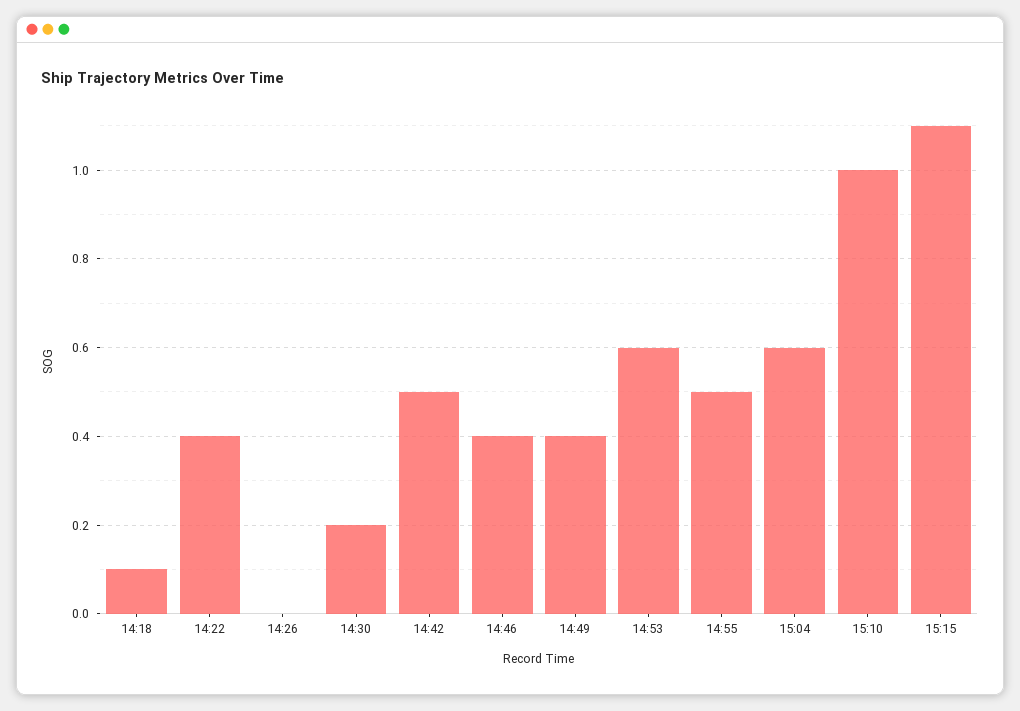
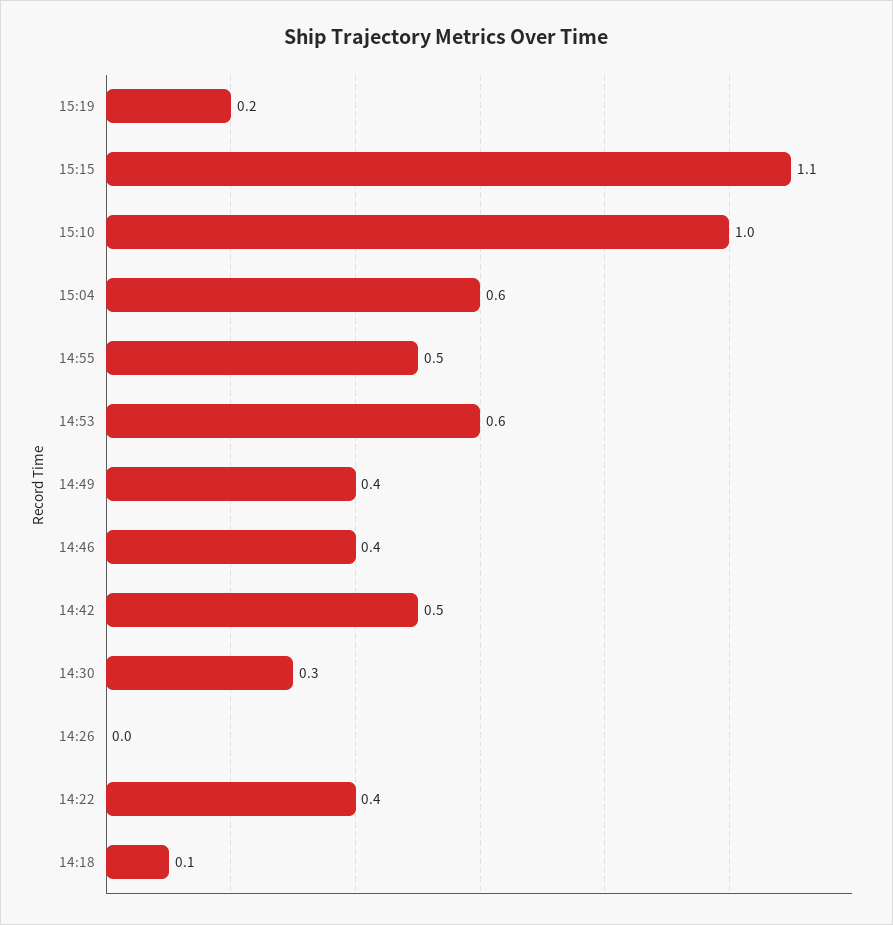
14:30: 0.2 -> 0.3
15:19: none -> 0.2

